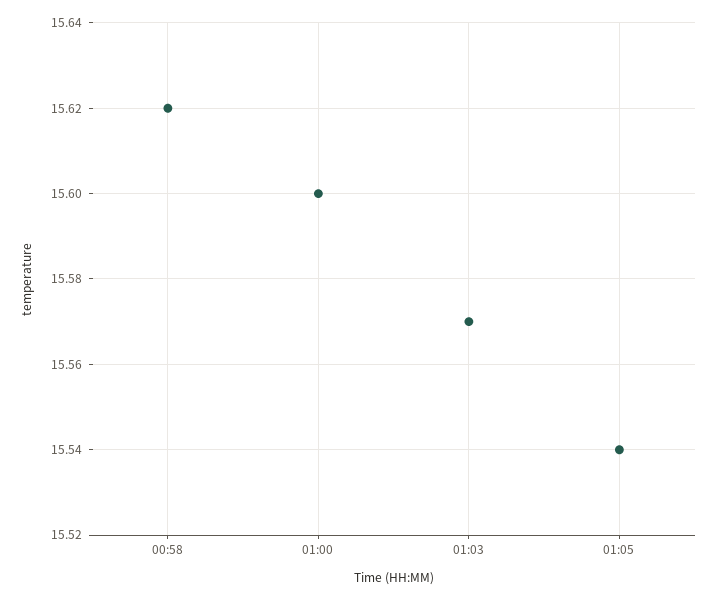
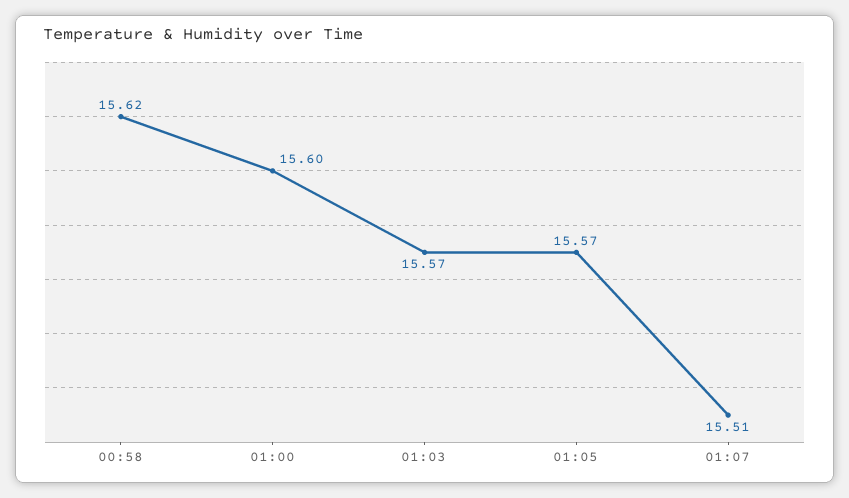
01:05: 15.54 -> 15.57
01:07: none -> 15.51

